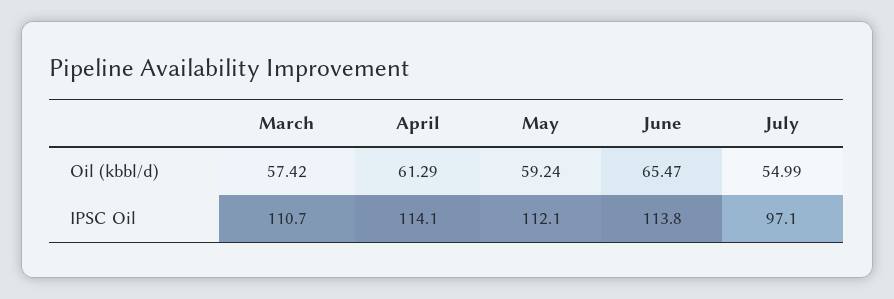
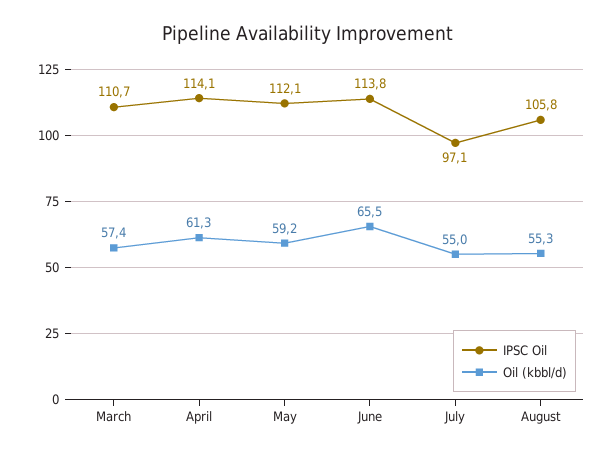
IPSC Oil, August: none -> 105.8
Oil (kbbl/d), August: none -> 55.3

